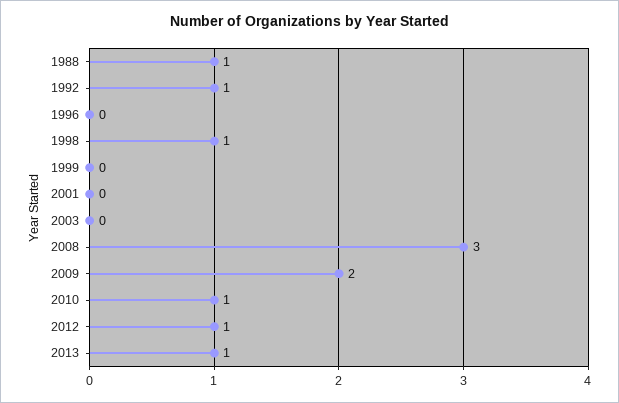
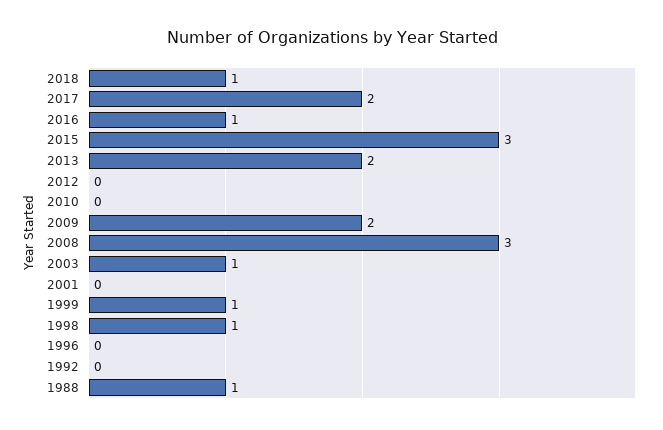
1992: 1 -> 0
1999: 0 -> 1
2003: 0 -> 1
2010: 1 -> 0
2012: 1 -> 0
2013: 1 -> 2
2018: none -> 1
2017: none -> 2
2016: none -> 1
2015: none -> 3

